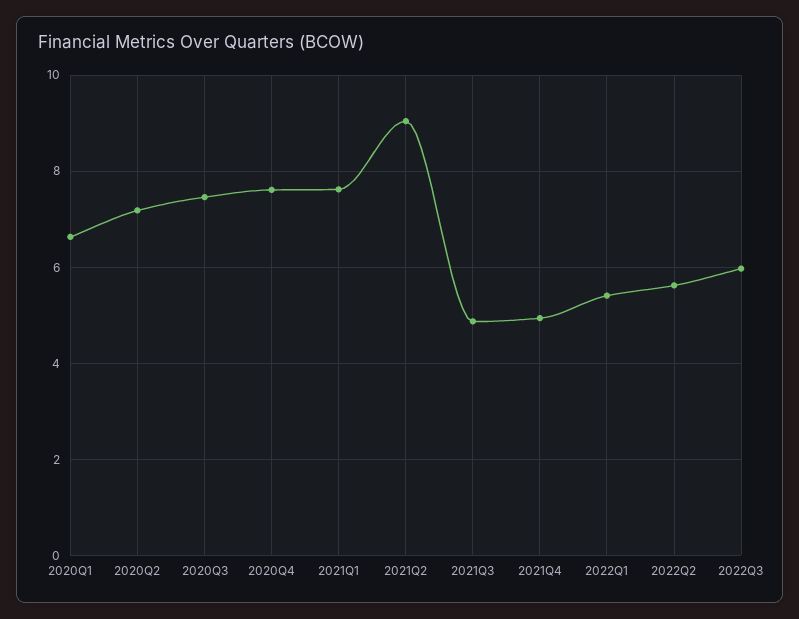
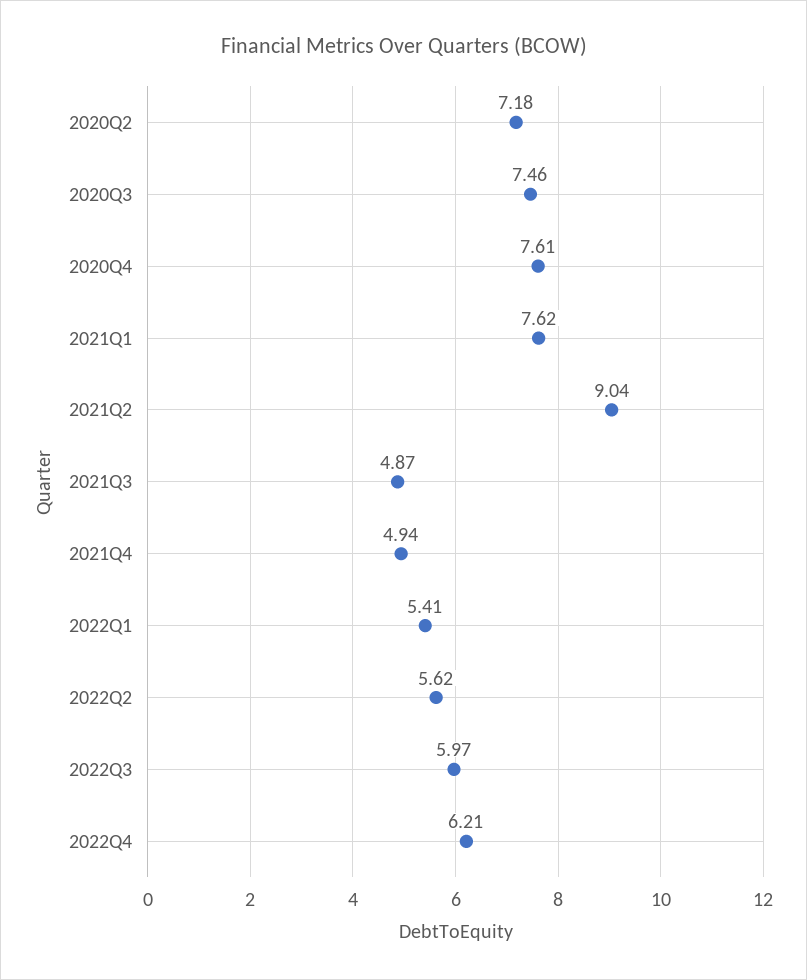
2020Q1: 6.6 -> none
2022Q4: none -> 6.21

